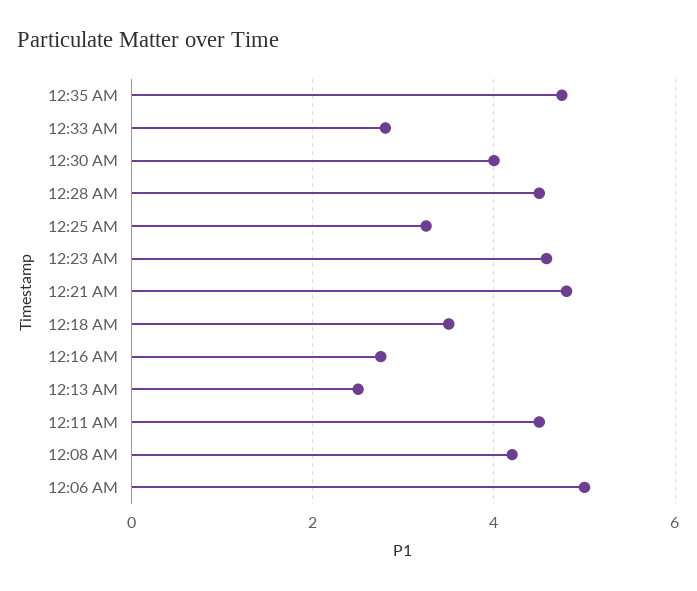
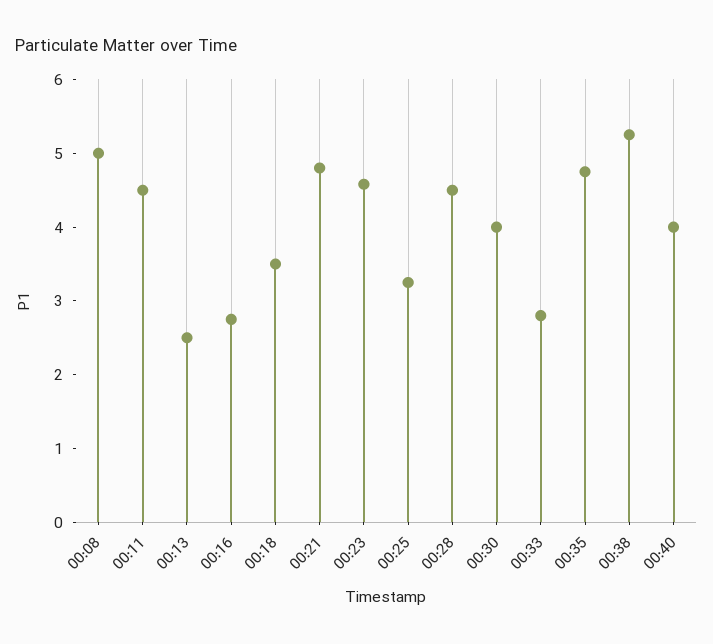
12:08 AM: 4.2 -> 5
12:06 AM: 5 -> none
00:38: none -> 5.2
00:40: none -> 4

